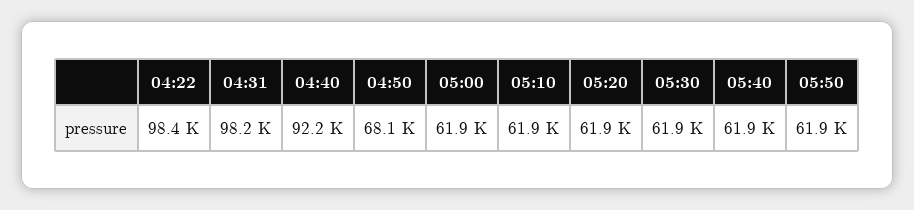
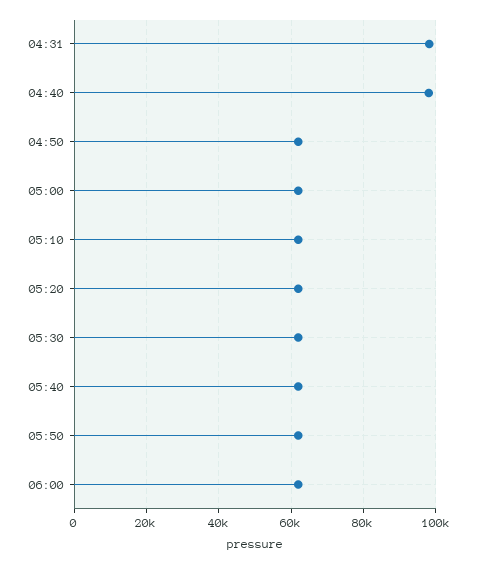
04:22: 98400 -> none
04:40: 92200 -> 98000
04:50: 68100 -> 62000
06:00: none -> 62000

